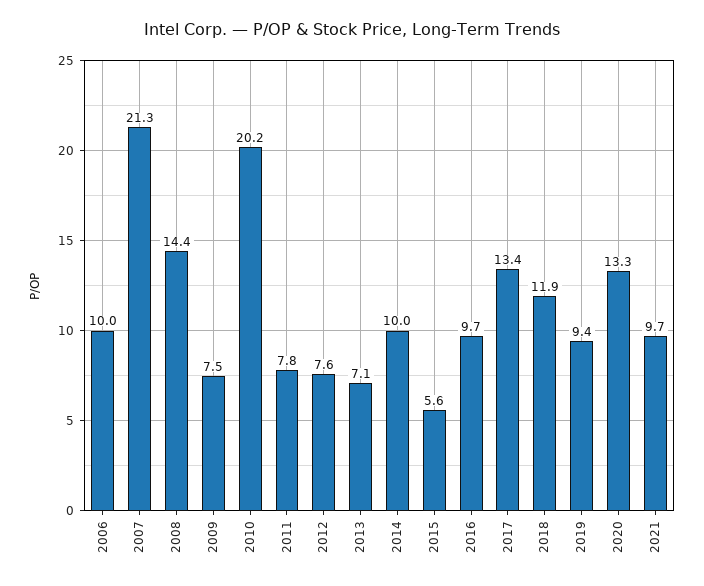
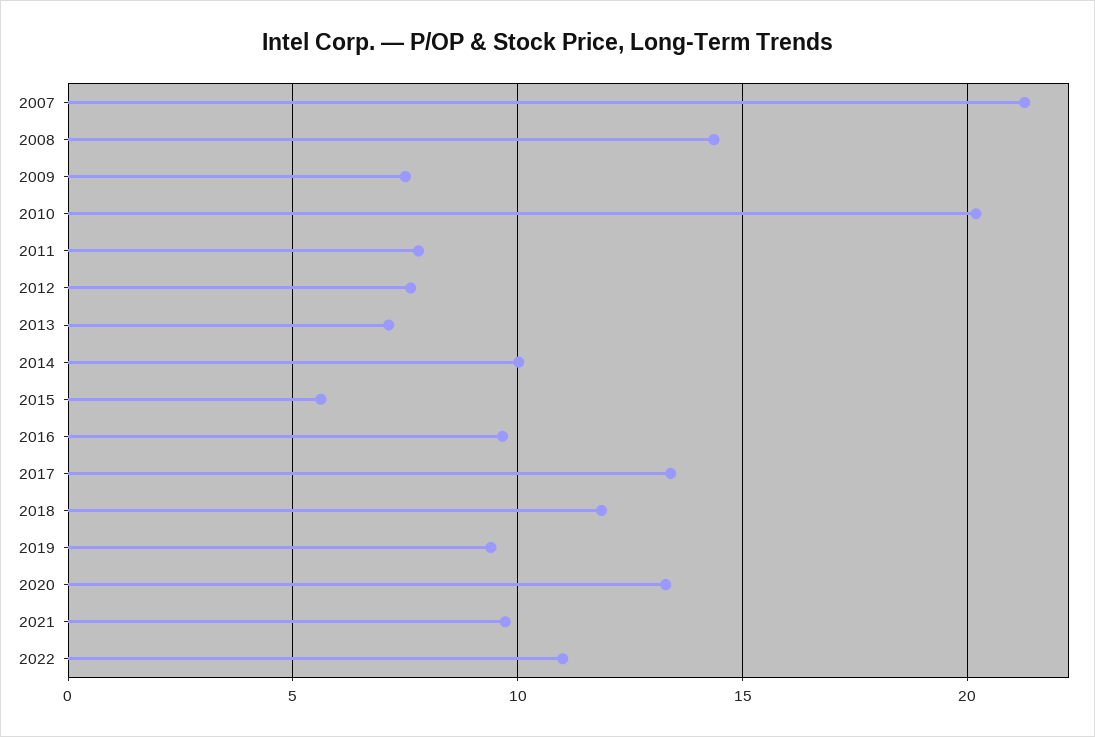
2006: 10 -> none
2022: none -> 11

